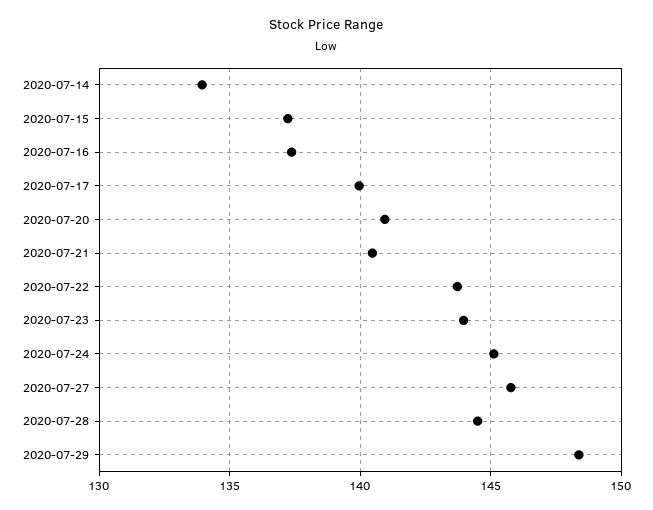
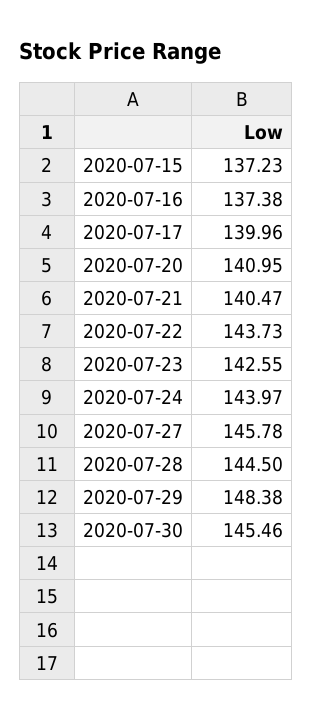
2020-07-14: 134 -> none
2020-07-23: 144 -> 142.55
2020-07-24: 145 -> 143.97
2020-07-30: none -> 145.46

